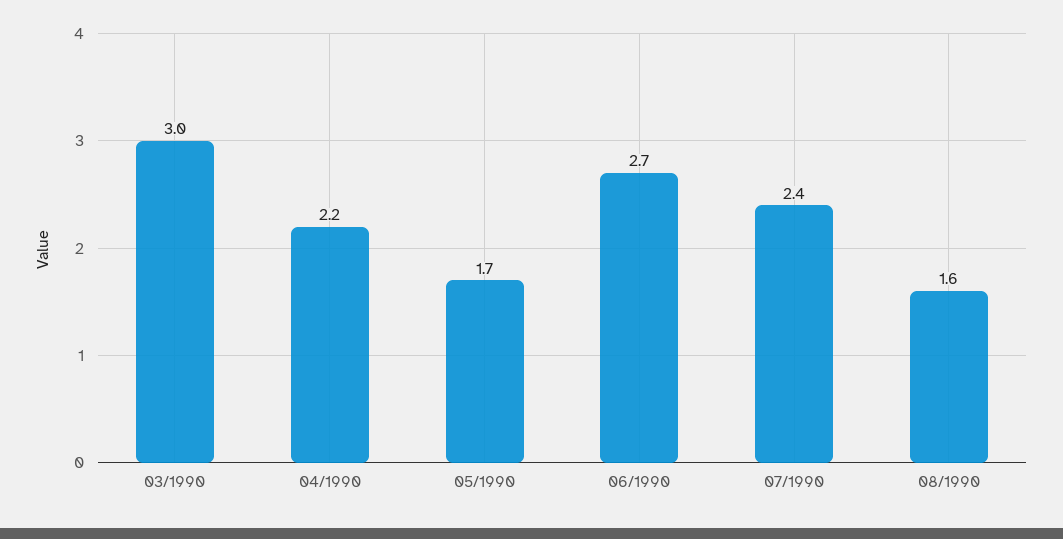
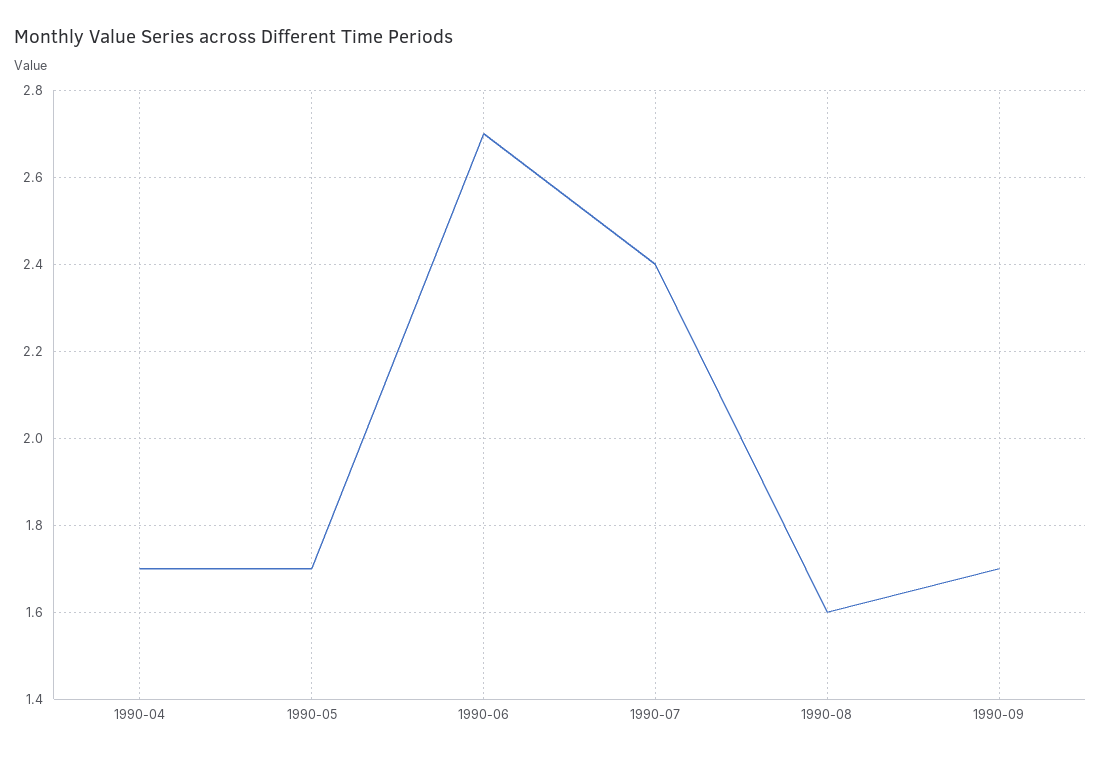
03/1990: 3 -> none
04/1990: 2.2 -> 1.7
1990-09: none -> 1.7

